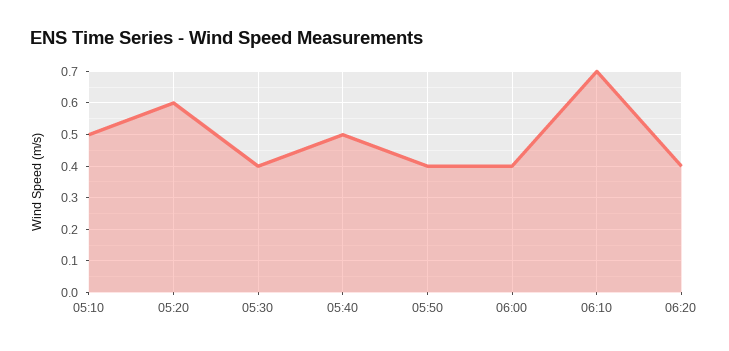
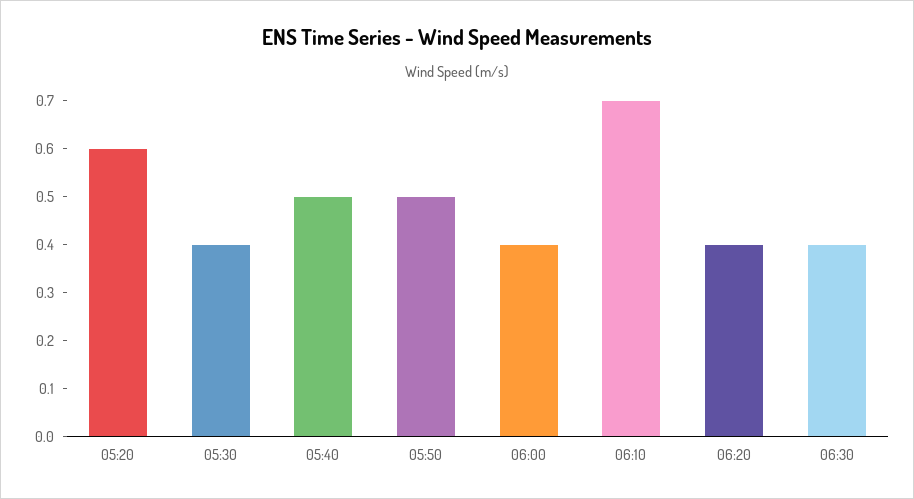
05:10: 0.5 -> none
05:50: 0.4 -> 0.5
06:30: none -> 0.4

